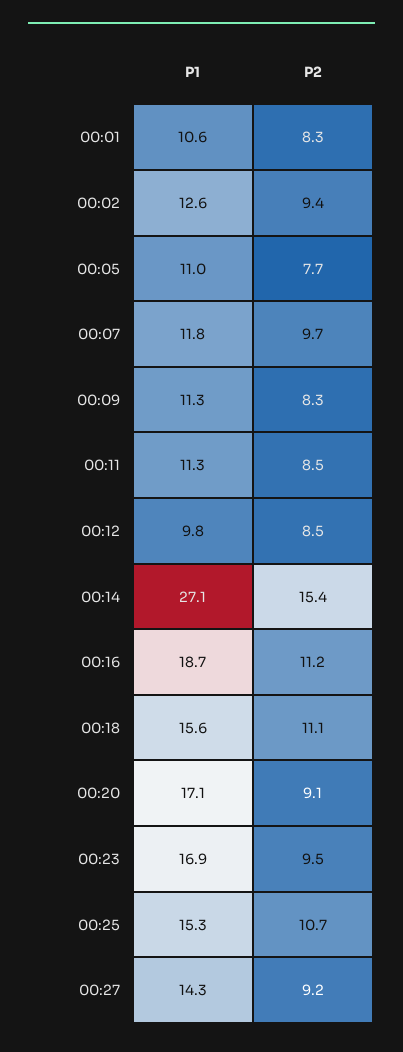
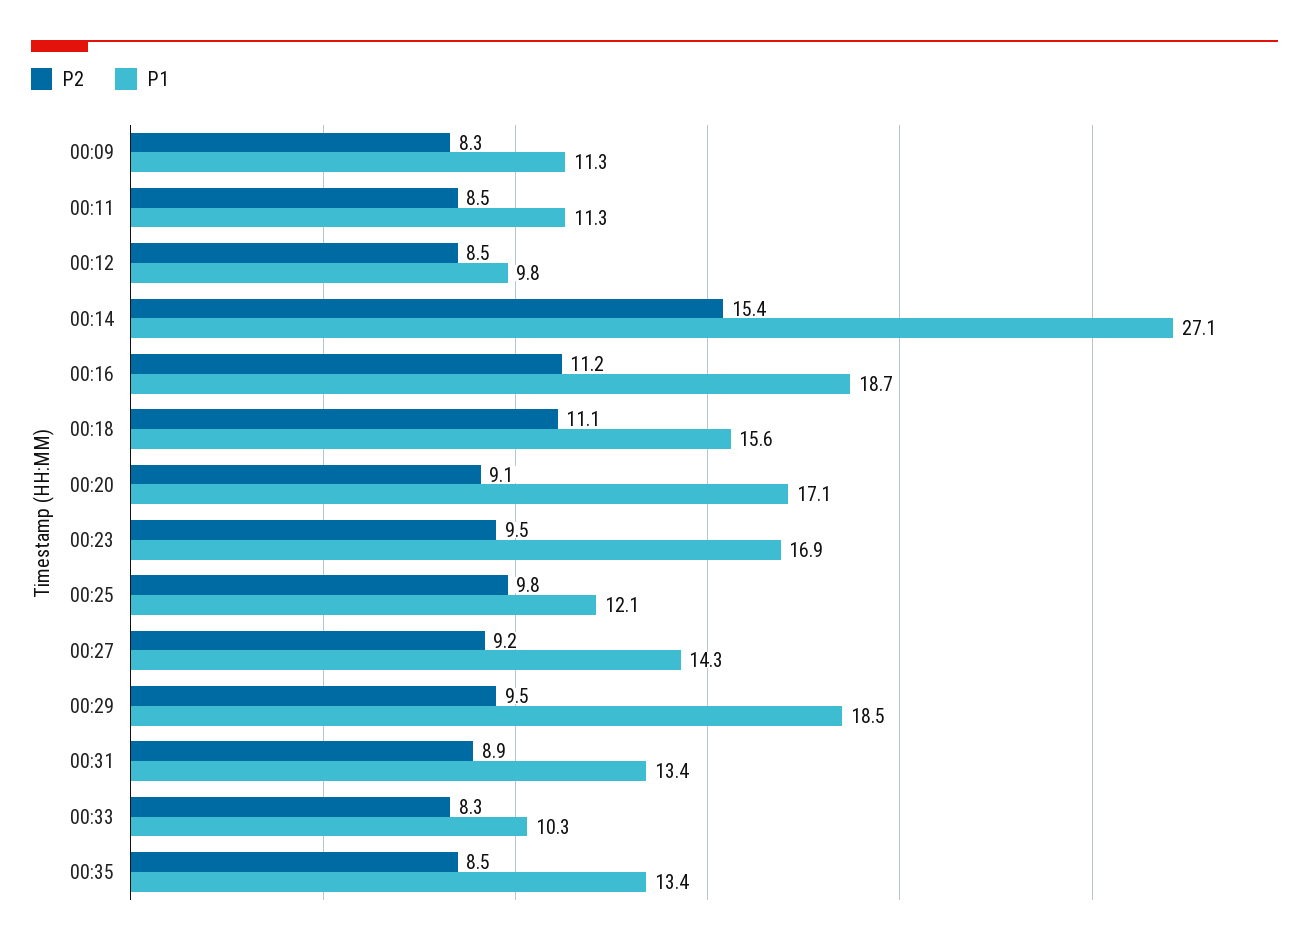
P1, 00:01: 10.6 -> none
P2, 00:01: 8.3 -> none
P1, 00:02: 12.6 -> none
P2, 00:02: 9.4 -> none
P1, 00:05: 11 -> none
P2, 00:05: 7.7 -> none
P1, 00:07: 11.8 -> none
P2, 00:07: 9.7 -> none
P1, 00:25: 15.3 -> 12.1
P2, 00:25: 10.7 -> 9.8
P2, 00:29: none -> 9.5
P1, 00:29: none -> 18.5
P2, 00:31: none -> 8.9
P1, 00:31: none -> 13.4
P2, 00:33: none -> 8.3
P1, 00:33: none -> 10.3
P2, 00:35: none -> 8.5
P1, 00:35: none -> 13.4

